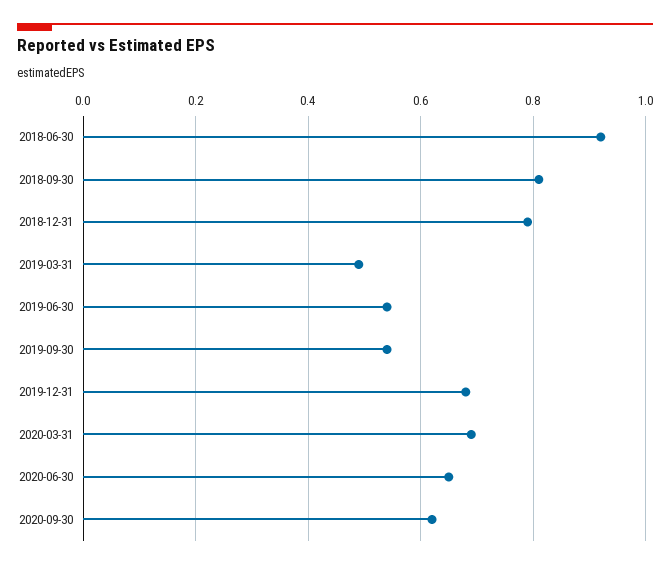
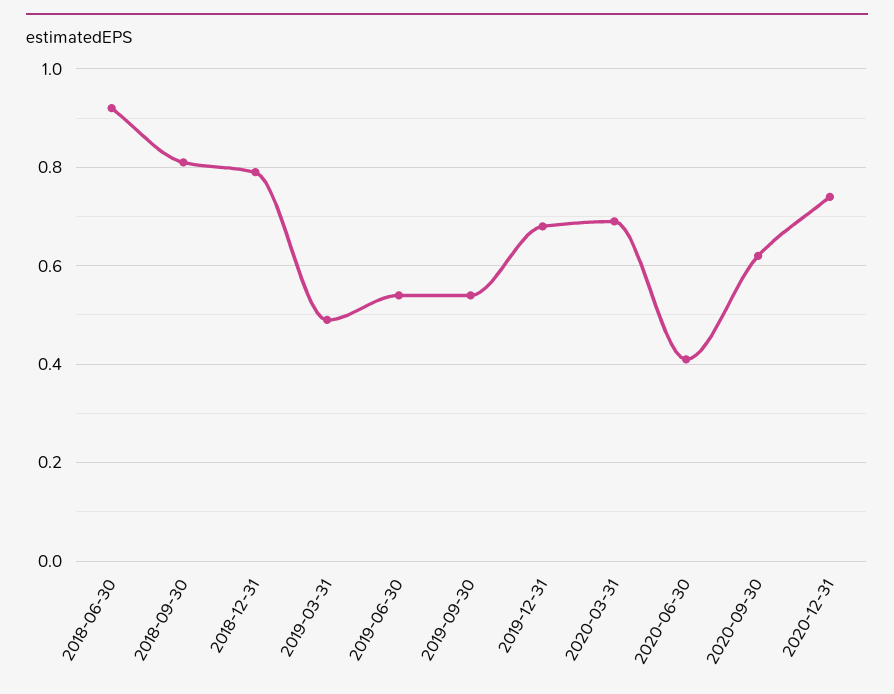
2020-06-30: 0.65 -> 0.4
2020-12-31: none -> 0.75

